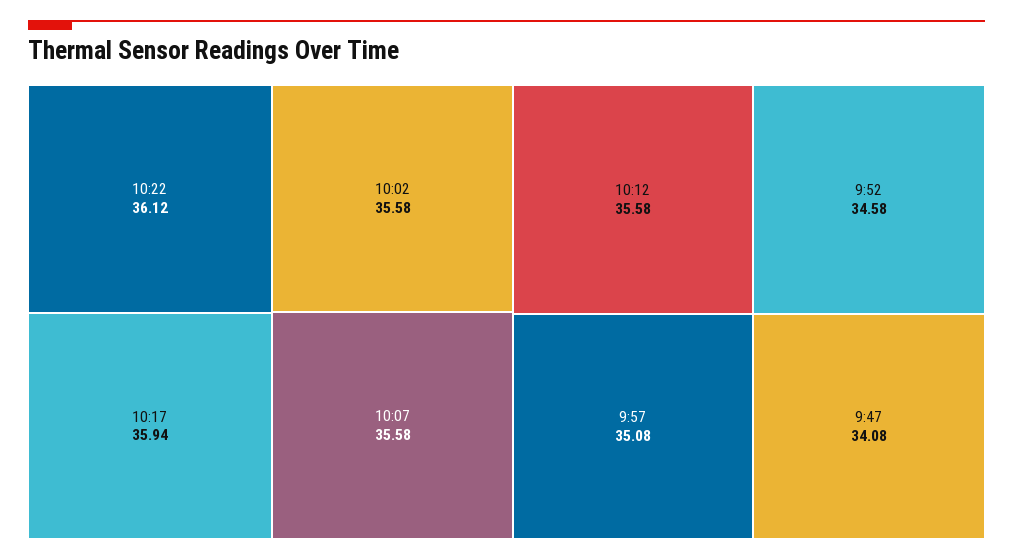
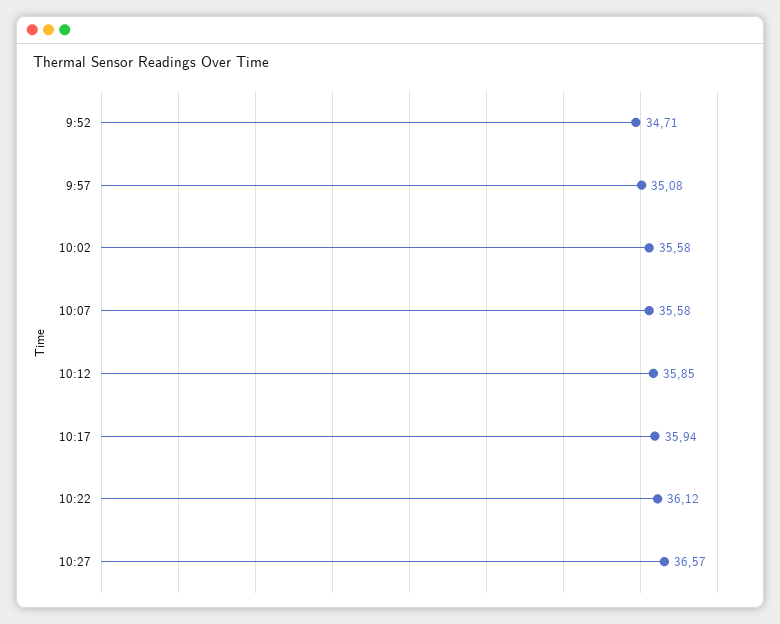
10:12: 35.58 -> 35.85
9:52: 34.58 -> 34.71
9:47: 34.08 -> none
10:27: none -> 36.57

